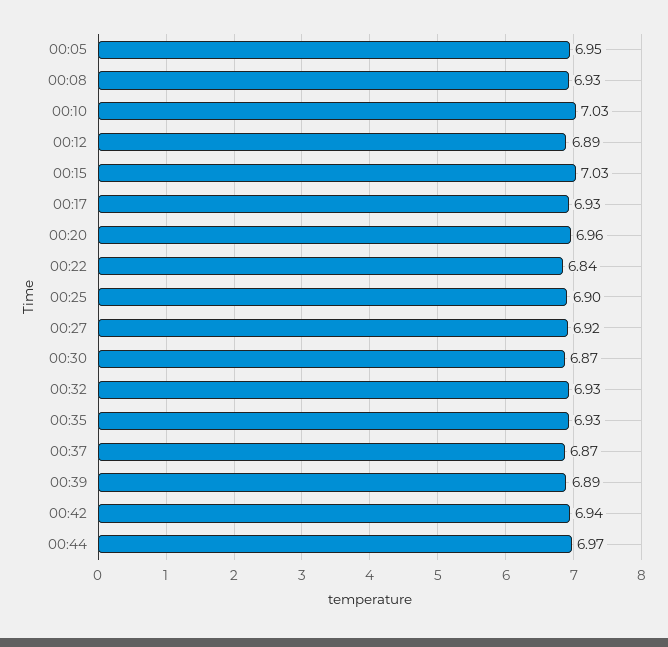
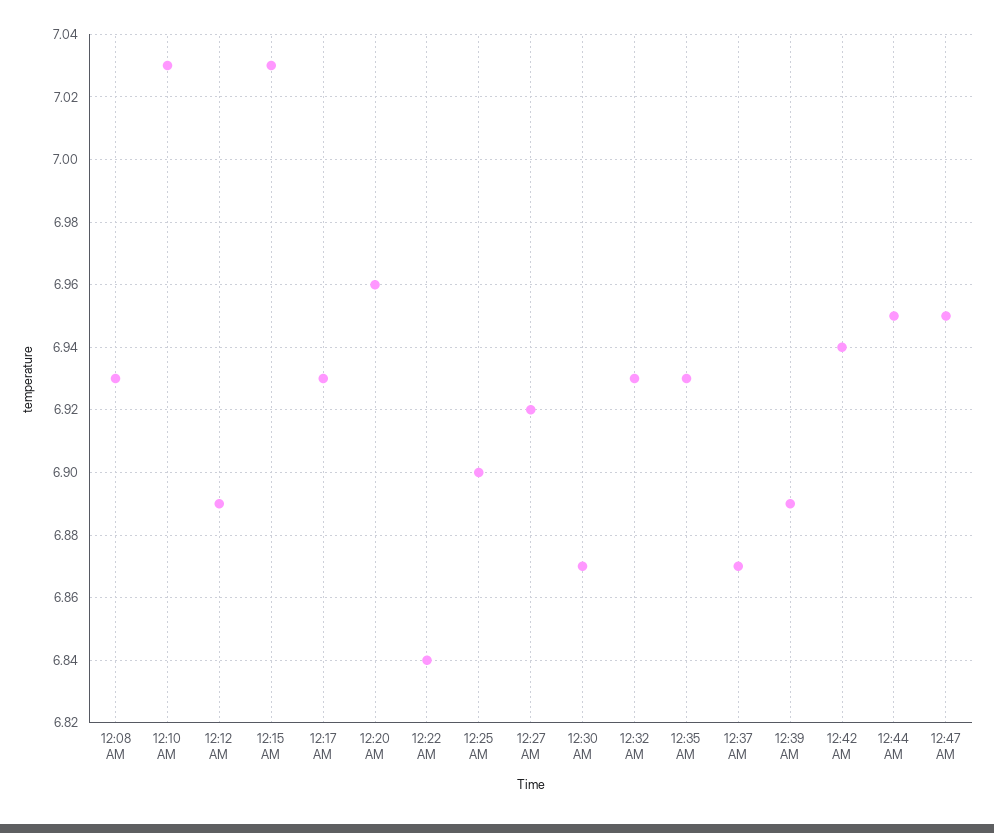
00:05: 6.95 -> none
00:44: 6.97 -> 6.95
12:47 AM: none -> 6.95

